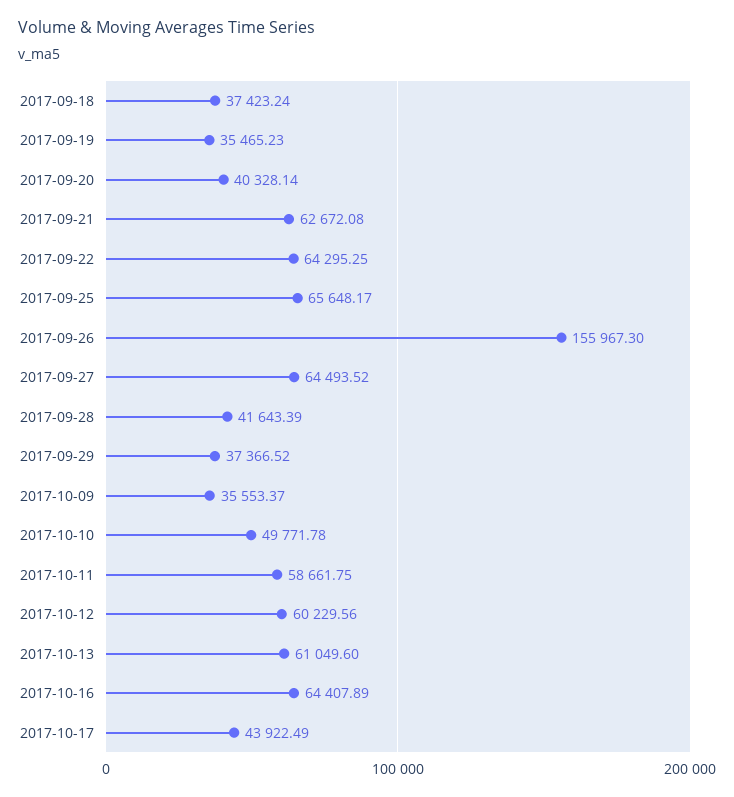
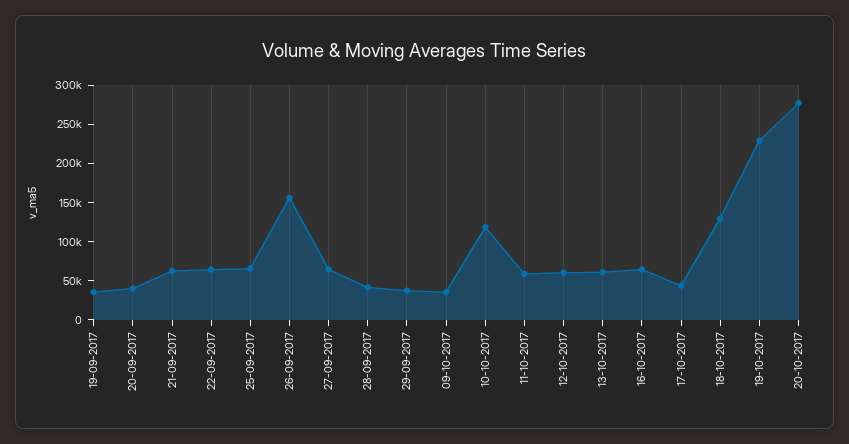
2017-09-18: 37423.24 -> none
2017-10-10: 49771.78 -> 125000
18-10-2017: none -> 125000
19-10-2017: none -> 225000
20-10-2017: none -> 275000

